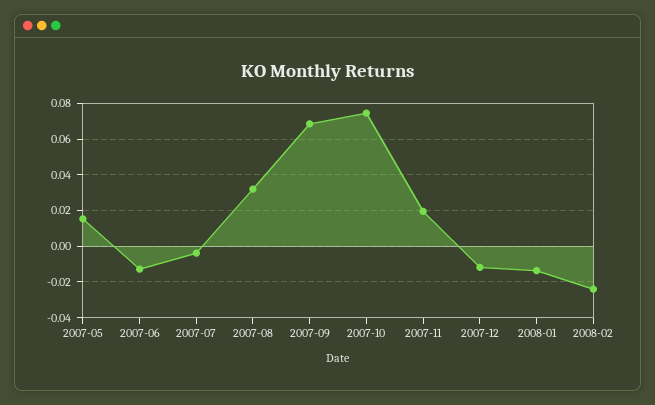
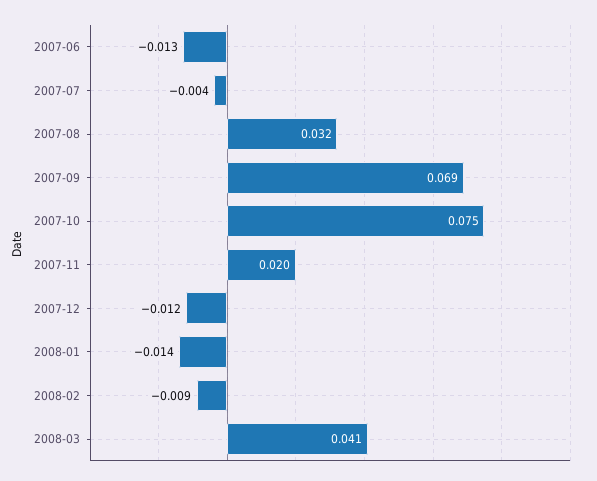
2007-05: 0.015 -> none
2008-02: -0.025 -> -0.009
2008-03: none -> 0.041

